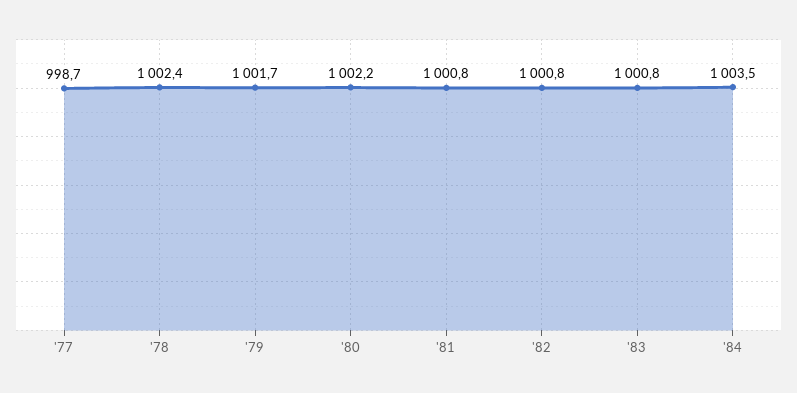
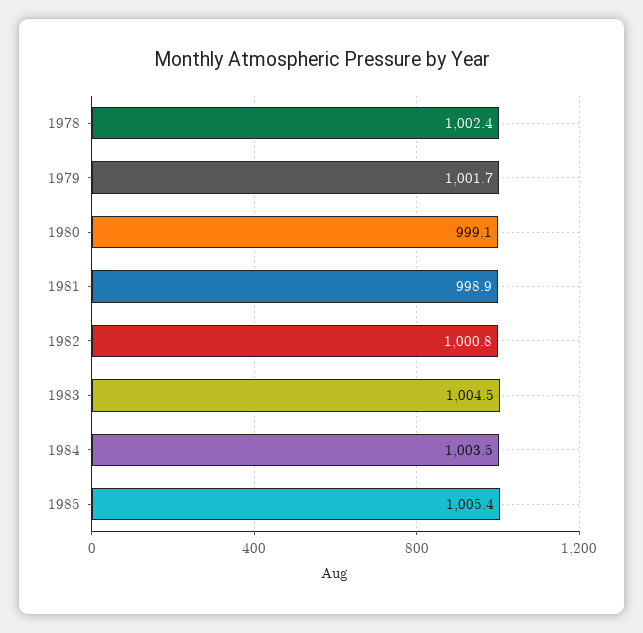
'77: 998.7 -> none
'80: 1002.2 -> 999.1
'81: 1000.8 -> 998.9
'83: 1000.8 -> 1004.5
1985: none -> 1005.4

